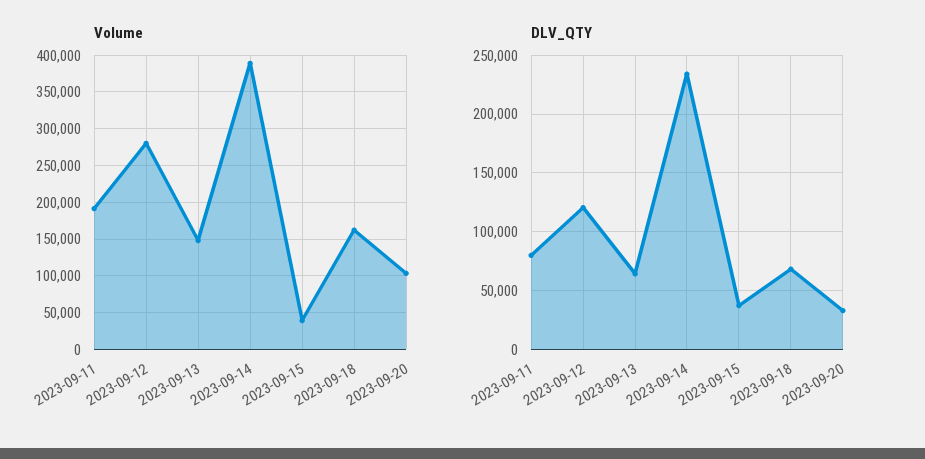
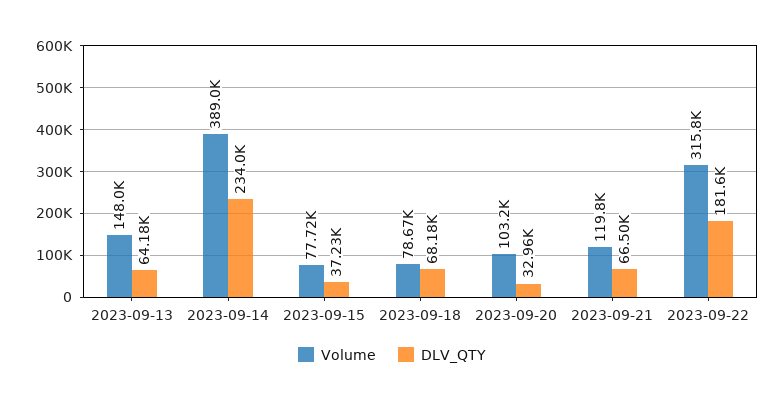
Volume, 2023-09-11: 190000 -> none
Volume, 2023-09-12: 280000 -> none
Volume, 2023-09-15: 40000 -> 77720
Volume, 2023-09-18: 160000 -> 78670
DLV_QTY, 2023-09-11: 80000 -> none
DLV_QTY, 2023-09-12: 120000 -> none
Volume, 2023-09-21: none -> 119800
DLV_QTY, 2023-09-21: none -> 66500
Volume, 2023-09-22: none -> 315800
DLV_QTY, 2023-09-22: none -> 181600

